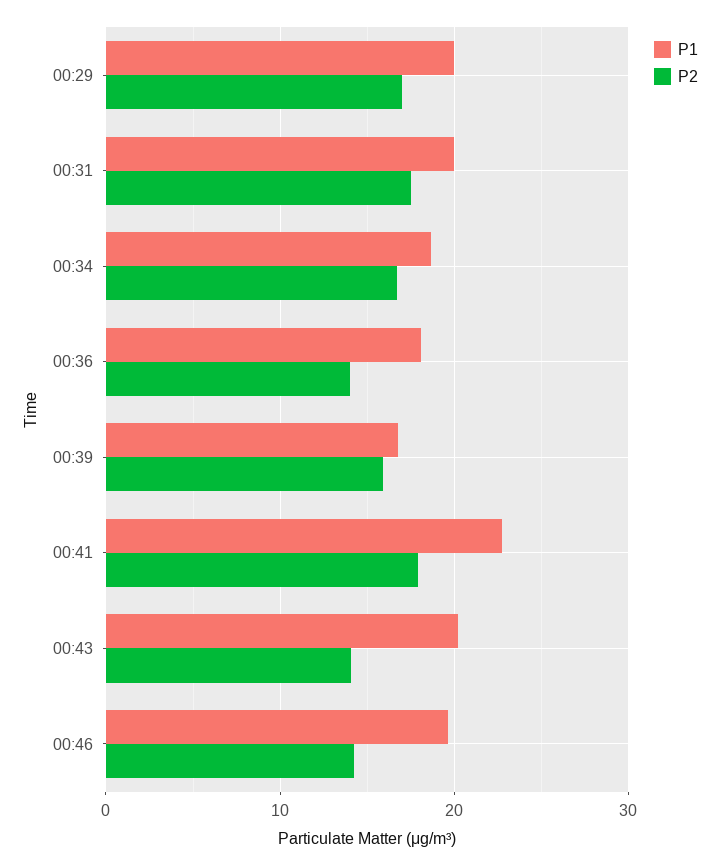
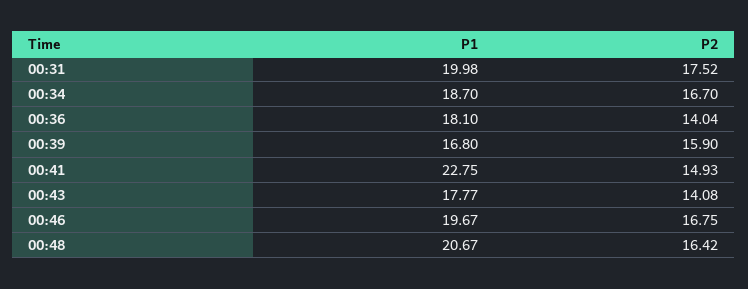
P1, 00:29: 20 -> none
P2, 00:29: 17 -> none
P2, 00:41: 18 -> 14.93
P1, 00:43: 20 -> 17.77
P2, 00:46: 14 -> 16.75
P1, 00:48: none -> 20.67
P2, 00:48: none -> 16.42

